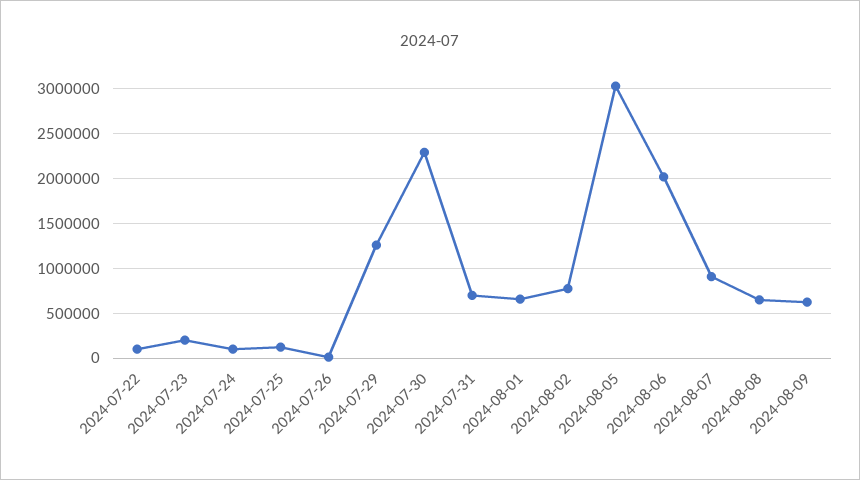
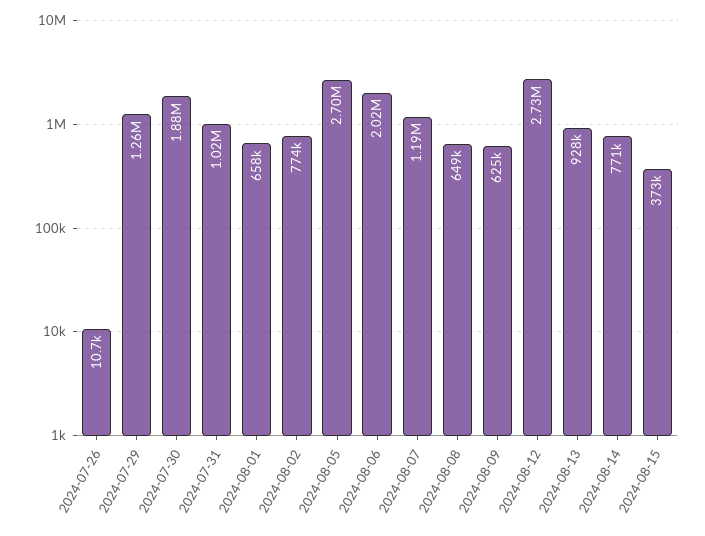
2024-07-22: 100000 -> none
2024-07-23: 200000 -> none
2024-07-24: 100000 -> none
2024-07-25: 100000 -> none
2024-07-30: 2300000 -> 1880000
2024-07-31: 700000 -> 1020000
2024-08-05: 3000000 -> 2700000
2024-08-07: 900000 -> 1190000
2024-08-12: none -> 2730000
2024-08-13: none -> 928000
2024-08-14: none -> 771000
2024-08-15: none -> 373000

